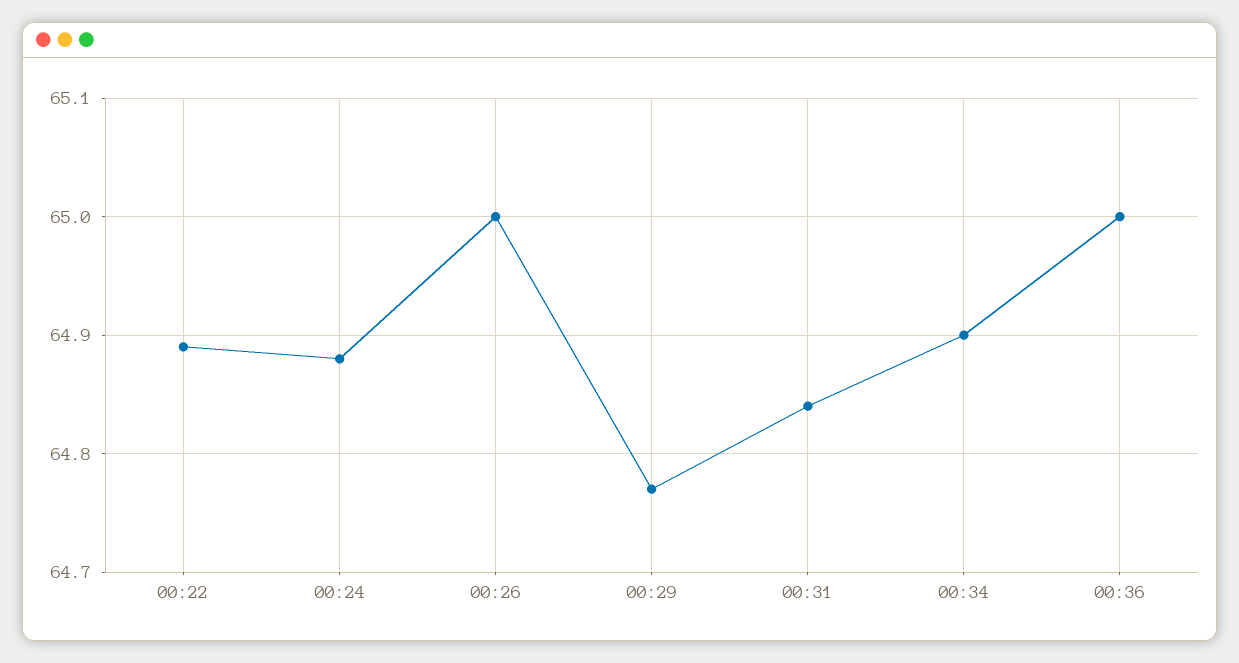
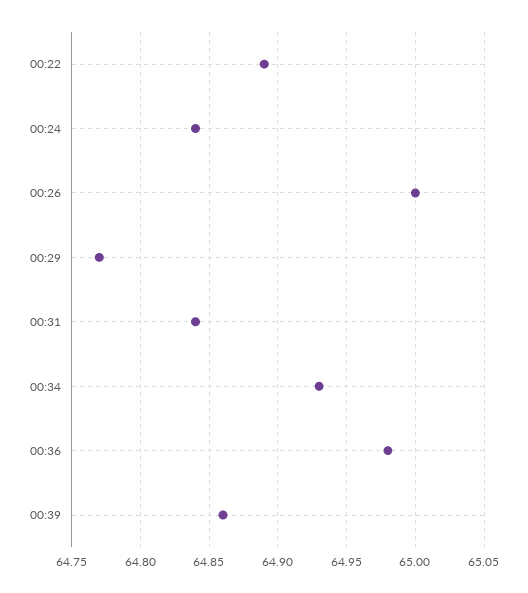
00:24: 64.88 -> 64.84
00:34: 64.9 -> 64.93
00:36: 65 -> 64.98
00:39: none -> 64.86

